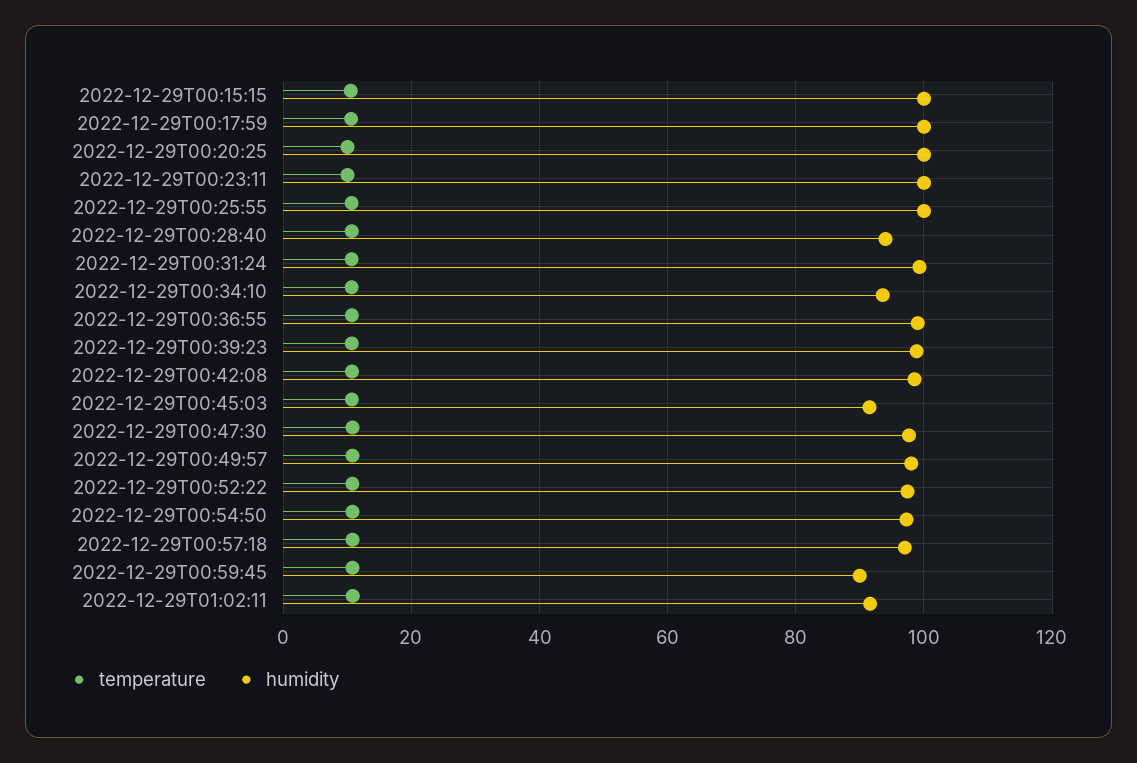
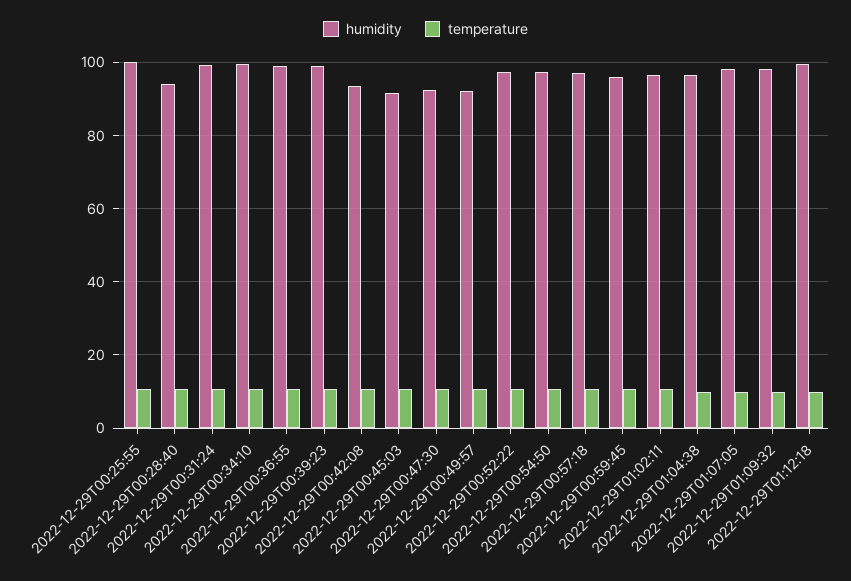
temperature, 2022-12-29T00:15:15: 10 -> none
humidity, 2022-12-29T00:15:15: 100 -> none
temperature, 2022-12-29T00:17:59: 10 -> none
humidity, 2022-12-29T00:17:59: 100 -> none
temperature, 2022-12-29T00:20:25: 10 -> none
humidity, 2022-12-29T00:20:25: 100 -> none
temperature, 2022-12-29T00:23:11: 10 -> none
humidity, 2022-12-29T00:23:11: 100 -> none
humidity, 2022-12-29T00:34:10: 94 -> 100
humidity, 2022-12-29T00:42:08: 98 -> 94
humidity, 2022-12-29T00:47:30: 98 -> 92
humidity, 2022-12-29T00:49:57: 98 -> 92
humidity, 2022-12-29T00:59:45: 90 -> 96
humidity, 2022-12-29T01:02:11: 92 -> 96
humidity, 2022-12-29T01:04:38: none -> 96
temperature, 2022-12-29T01:04:38: none -> 10
humidity, 2022-12-29T01:07:05: none -> 98
temperature, 2022-12-29T01:07:05: none -> 10
humidity, 2022-12-29T01:09:32: none -> 98
temperature, 2022-12-29T01:09:32: none -> 10
humidity, 2022-12-29T01:12:18: none -> 100
temperature, 2022-12-29T01:12:18: none -> 10

